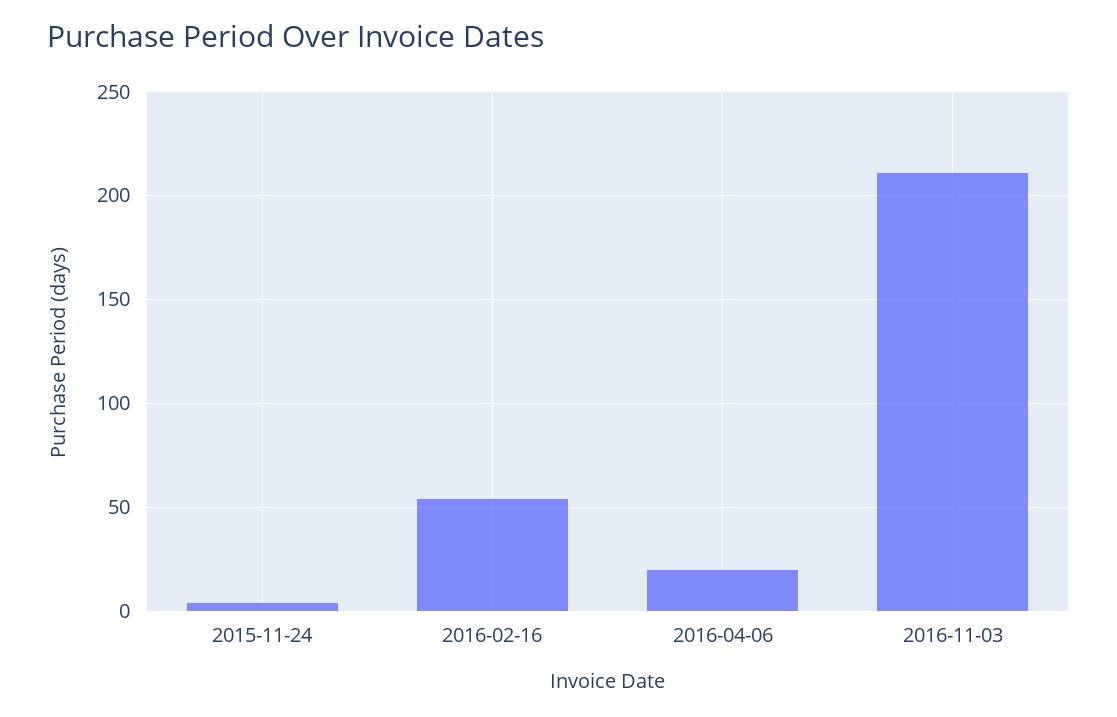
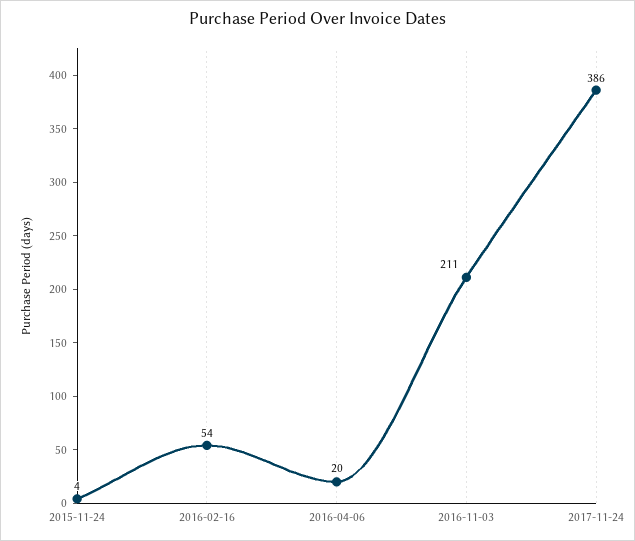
2017-11-24: none -> 386

